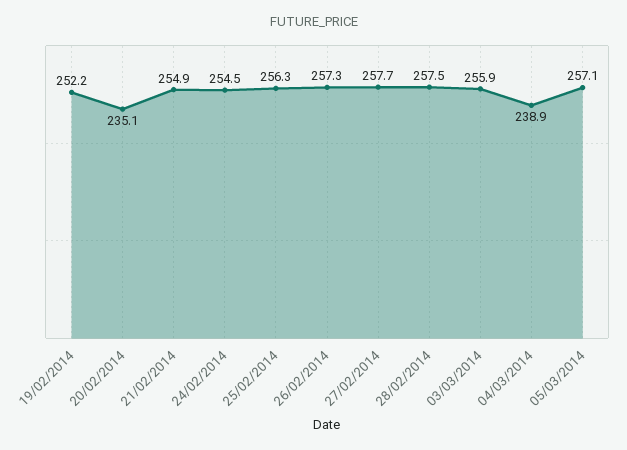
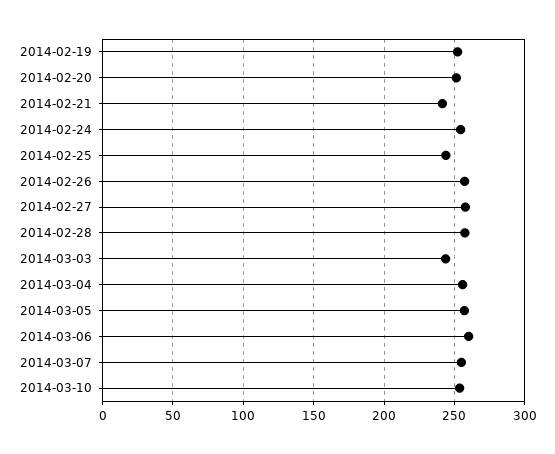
20/02/2014: 235.1 -> 250
21/02/2014: 254.9 -> 240
25/02/2014: 256.3 -> 245
03/03/2014: 255.9 -> 245
04/03/2014: 238.9 -> 255
2014-03-06: none -> 260
2014-03-07: none -> 255
2014-03-10: none -> 255

